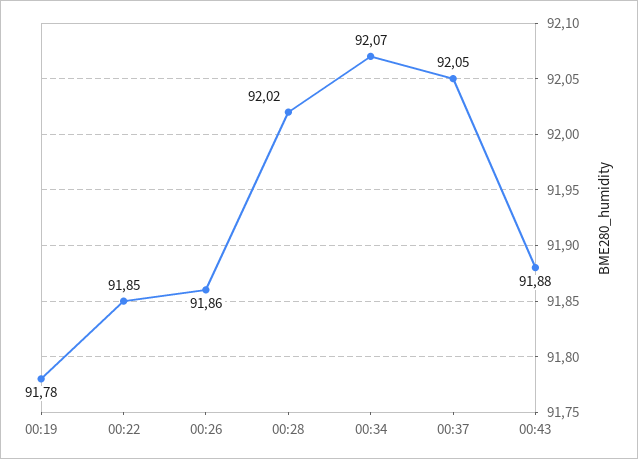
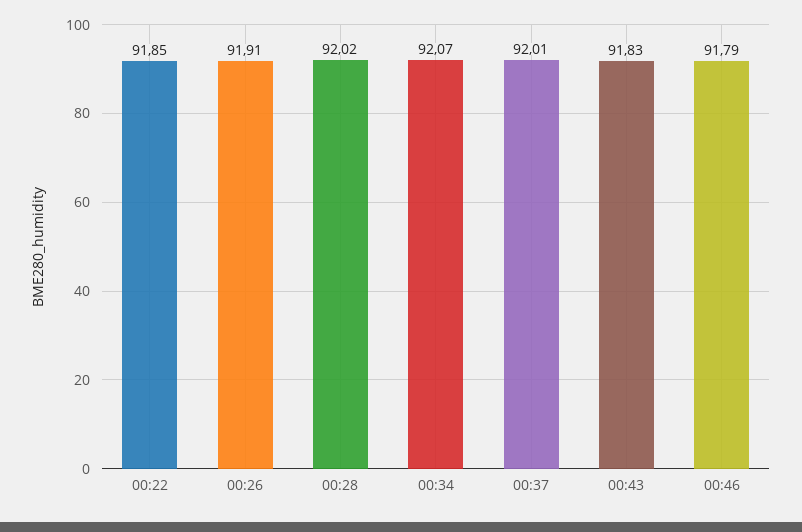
00:19: 91.78 -> none
00:26: 91.86 -> 91.91
00:37: 92.05 -> 92.01
00:43: 91.88 -> 91.83
00:46: none -> 91.79

